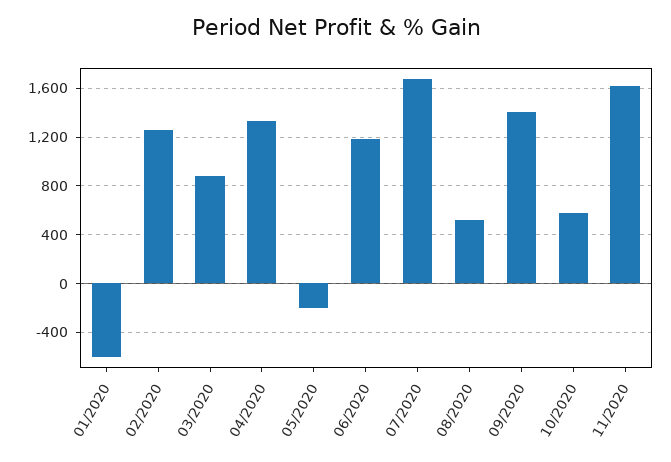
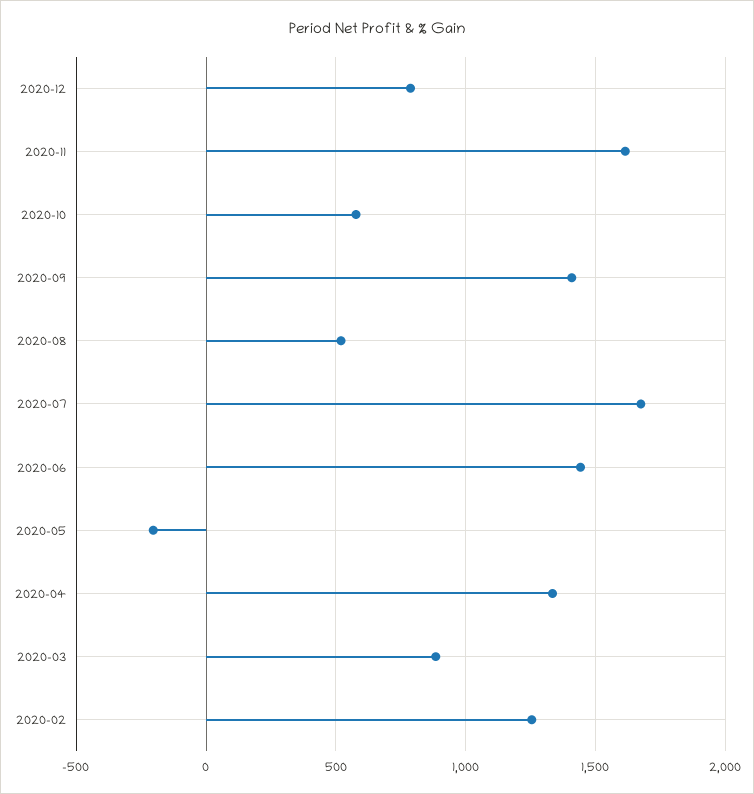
01/2020: -600 -> none
06/2020: 1200 -> 1450
2020-12: none -> 800

